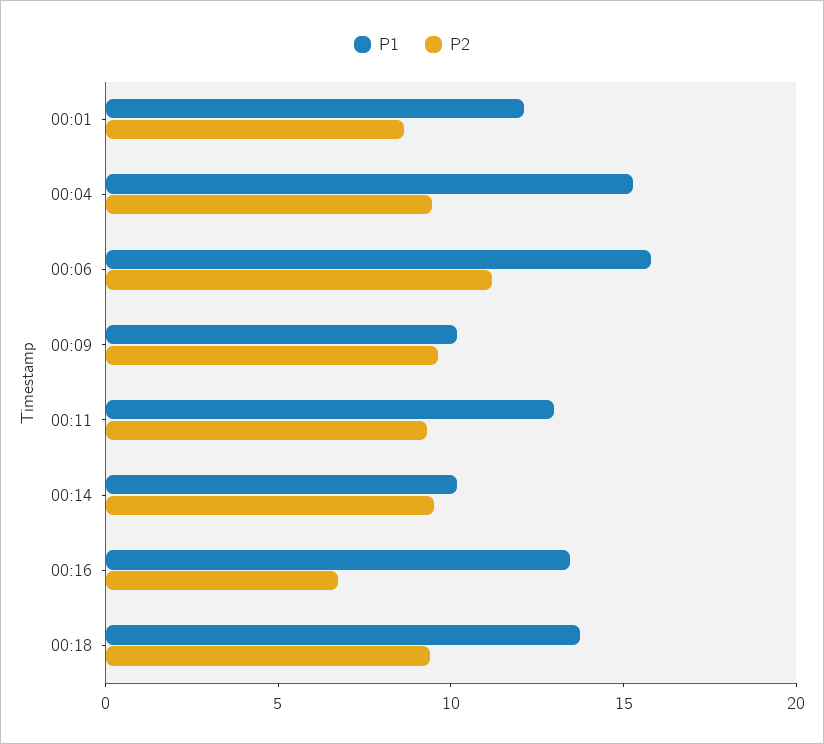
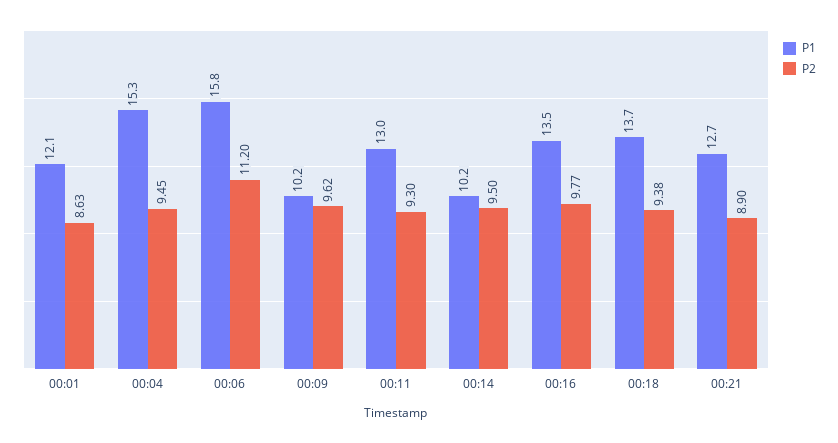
P2, 00:16: 7 -> 9.77
P1, 00:21: none -> 12.7
P2, 00:21: none -> 8.9

